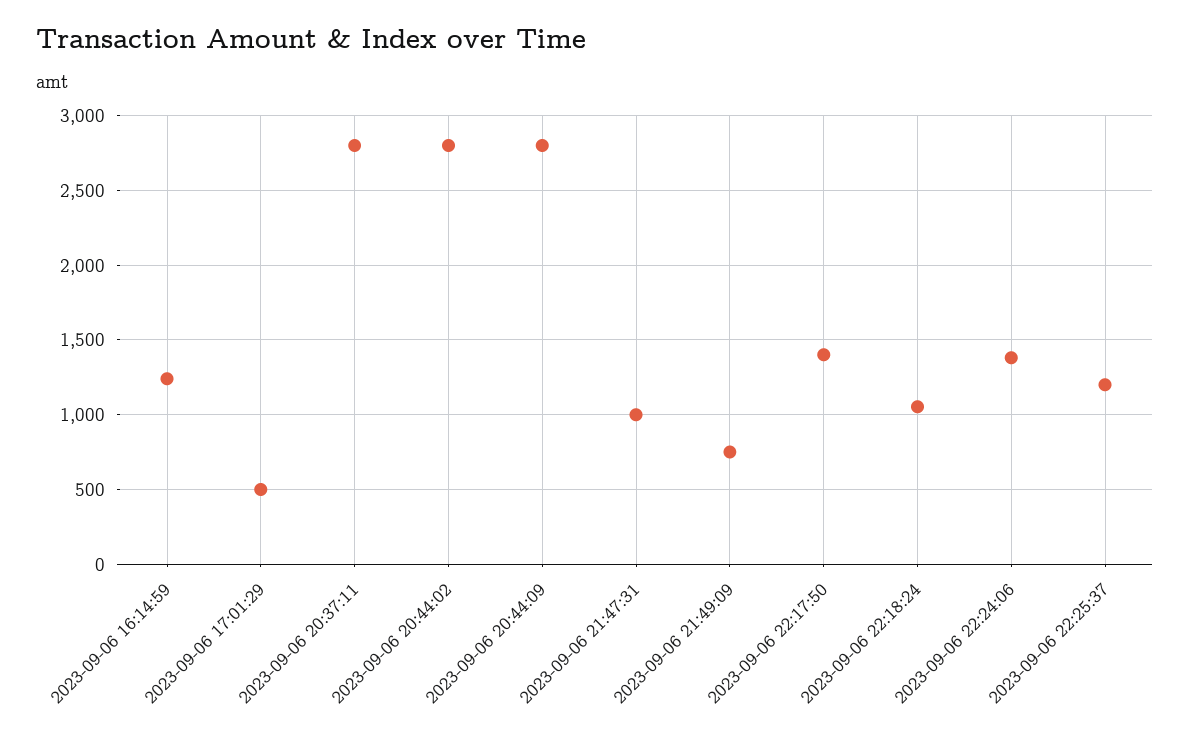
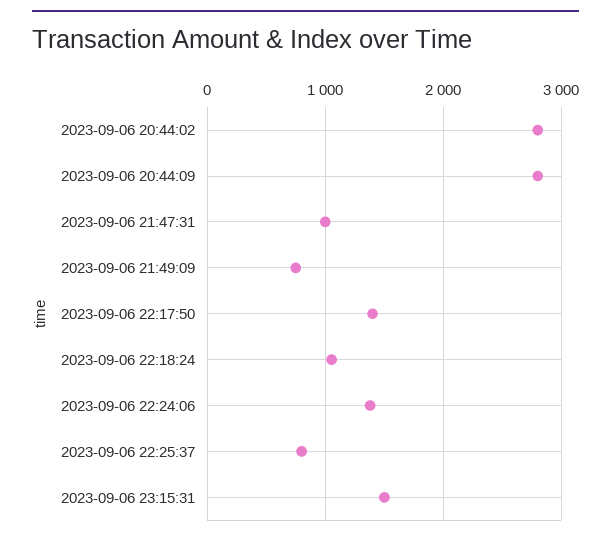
2023-09-06 16:14:59: 1250 -> none
2023-09-06 17:01:29: 500 -> none
2023-09-06 20:37:11: 2800 -> none
2023-09-06 22:25:37: 1200 -> 800
2023-09-06 23:15:31: none -> 1500

